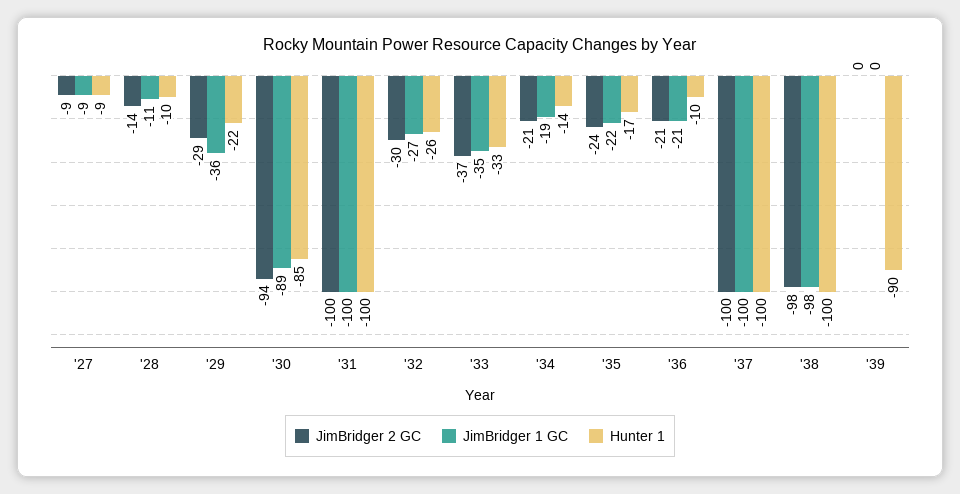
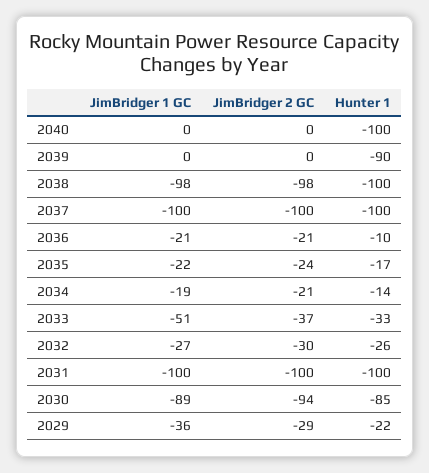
JimBridger 2 GC, '27: -9 -> none
JimBridger 1 GC, '27: -9 -> none
Hunter 1, '27: -9 -> none
JimBridger 2 GC, '28: -14 -> none
JimBridger 1 GC, '28: -11 -> none
Hunter 1, '28: -10 -> none
JimBridger 1 GC, '33: -35 -> -51
JimBridger 1 GC, 2040: none -> 0
JimBridger 2 GC, 2040: none -> 0
Hunter 1, 2040: none -> -100

